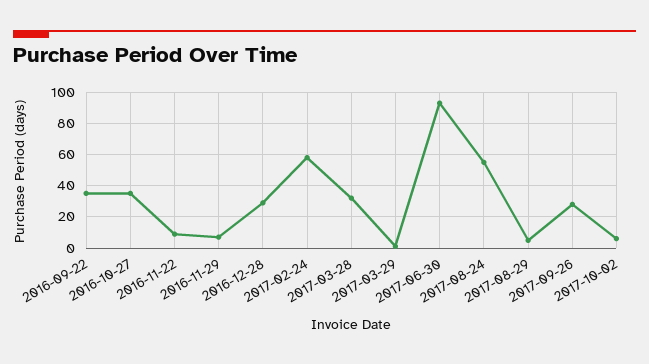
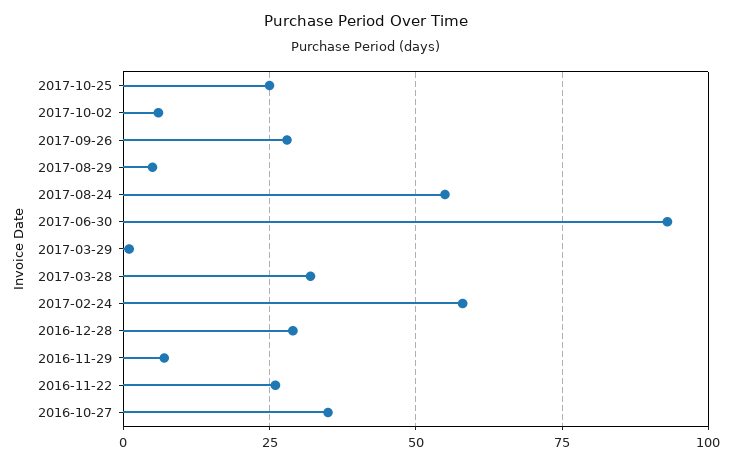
2016-09-22: 35 -> none
2016-11-22: 10 -> 25
2017-10-25: none -> 25

